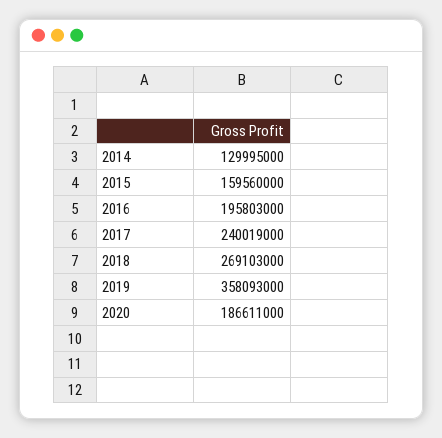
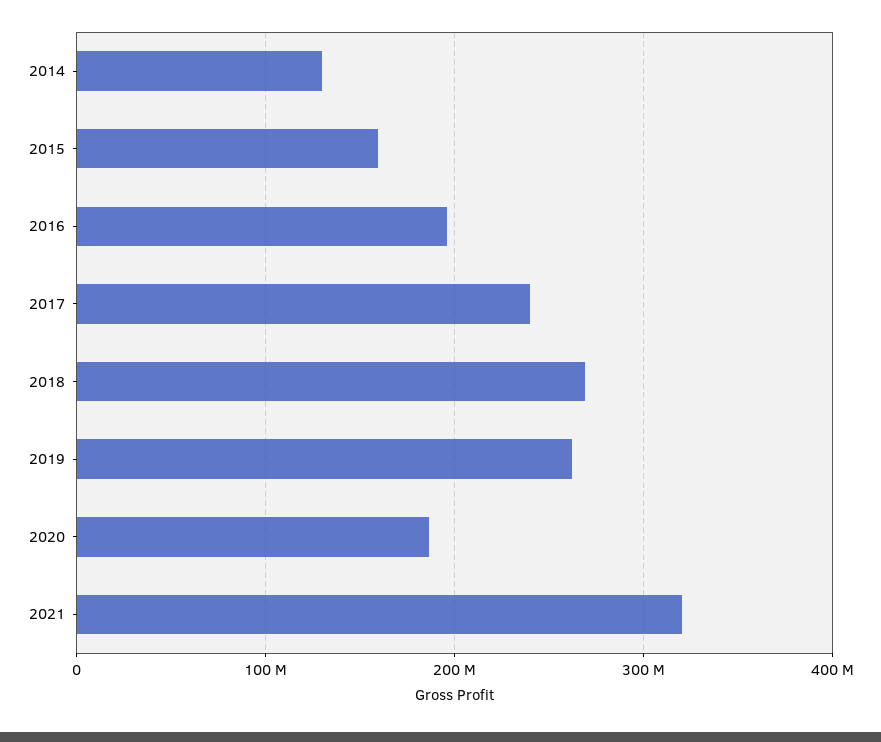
2019: 358093000 -> 260000000
2021: none -> 320000000

